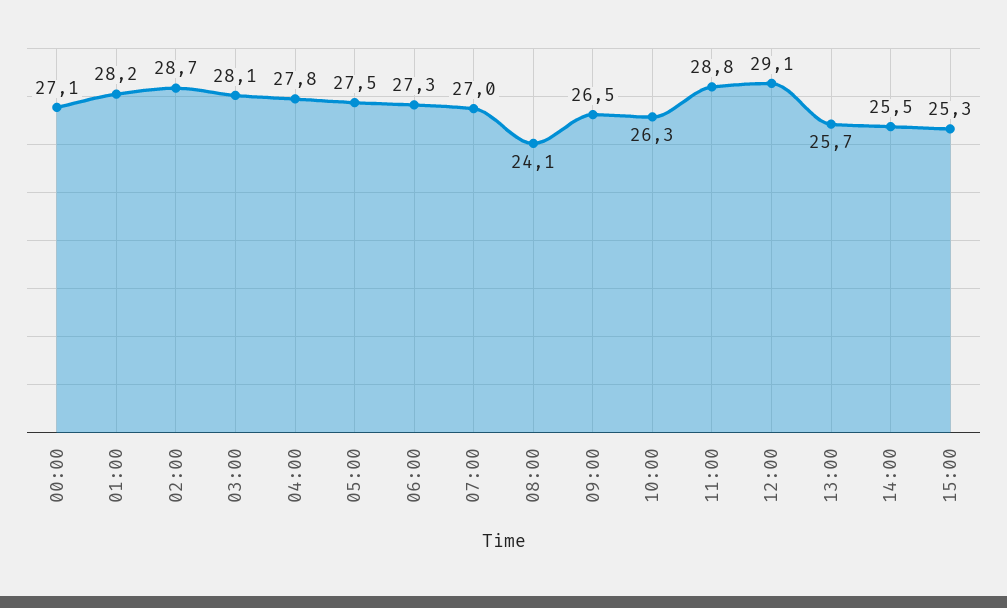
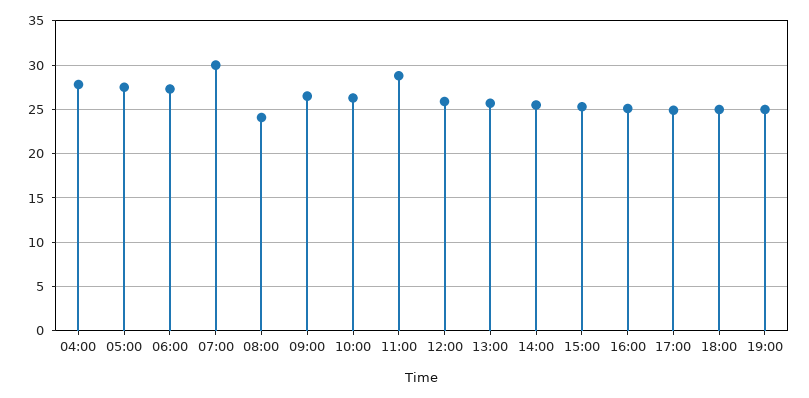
00:00: 27.1 -> none
01:00: 28.2 -> none
02:00: 28.7 -> none
03:00: 28.1 -> none
07:00: 27 -> 30
12:00: 29.1 -> 26
16:00: none -> 25
17:00: none -> 25
18:00: none -> 25
19:00: none -> 25

